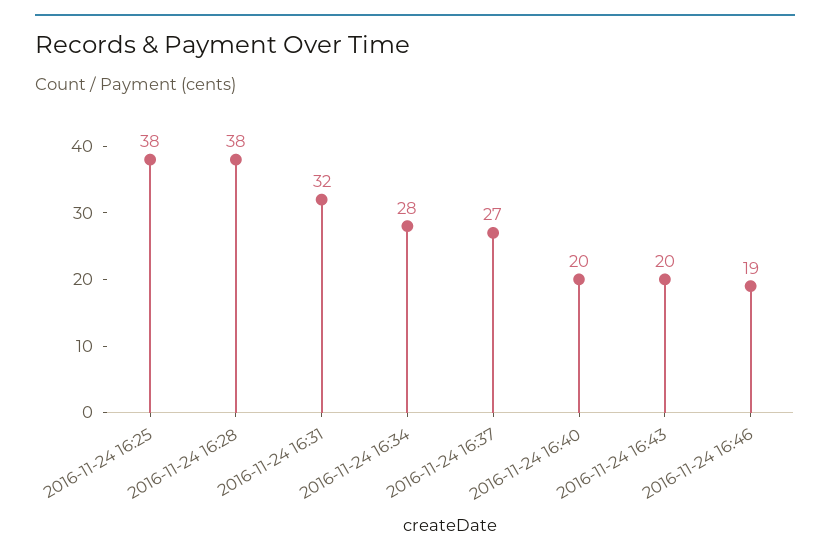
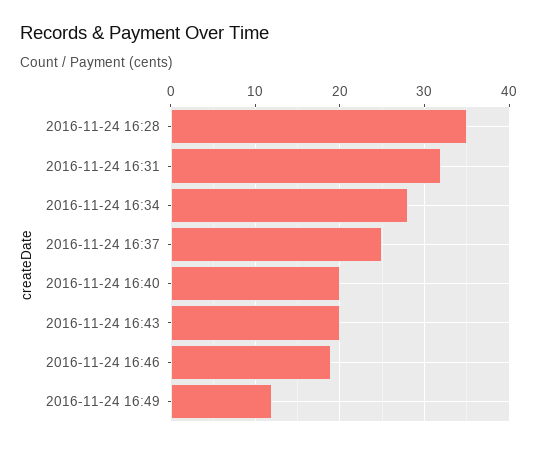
2016-11-24 16:25: 38 -> none
2016-11-24 16:28: 38 -> 35
2016-11-24 16:37: 27 -> 25
2016-11-24 16:49: none -> 12

